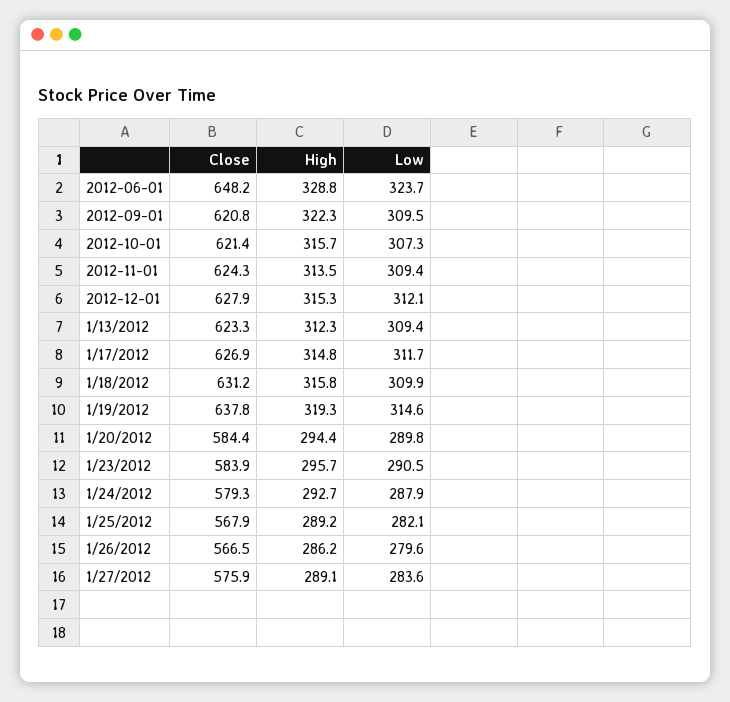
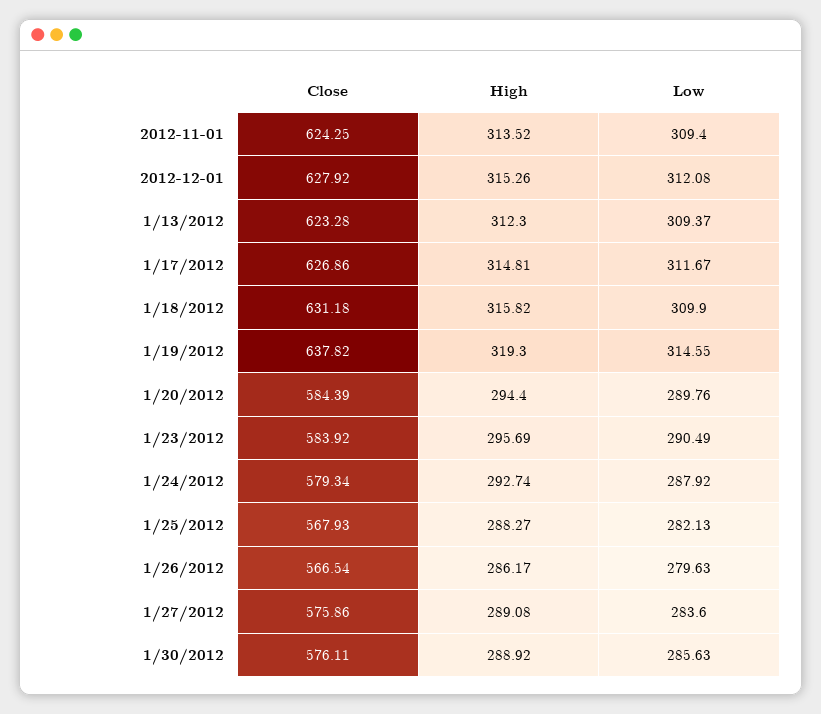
Close, 2012-06-01: 648.2 -> none
High, 2012-06-01: 328.8 -> none
Low, 2012-06-01: 323.7 -> none
Close, 2012-09-01: 620.8 -> none
High, 2012-09-01: 322.3 -> none
Low, 2012-09-01: 309.5 -> none
Close, 2012-10-01: 621.4 -> none
High, 2012-10-01: 315.7 -> none
Low, 2012-10-01: 307.3 -> none
High, 1/25/2012: 289.2 -> 288.27
Close, 1/30/2012: none -> 576.11
High, 1/30/2012: none -> 288.92
Low, 1/30/2012: none -> 285.63

